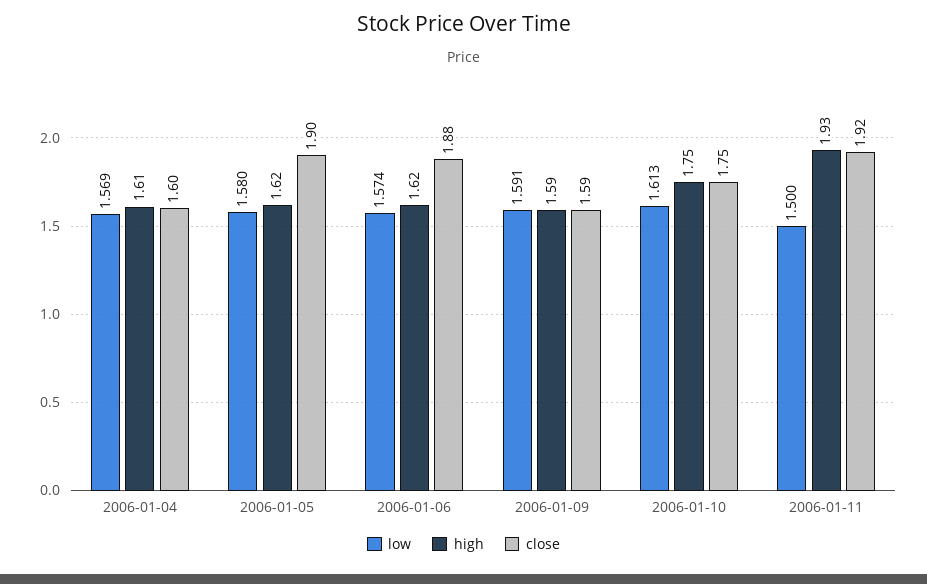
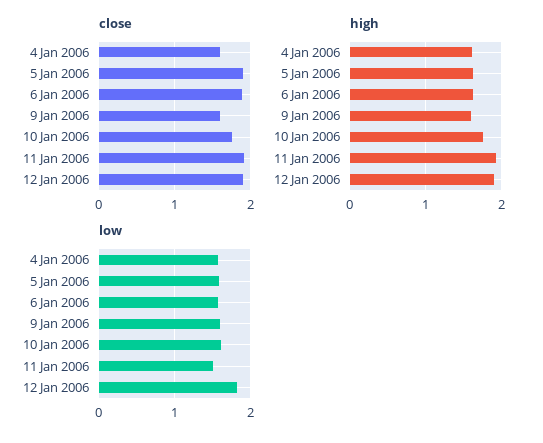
close, 12 Jan 2006: none -> 1.9
high, 12 Jan 2006: none -> 1.9
low, 12 Jan 2006: none -> 1.8

